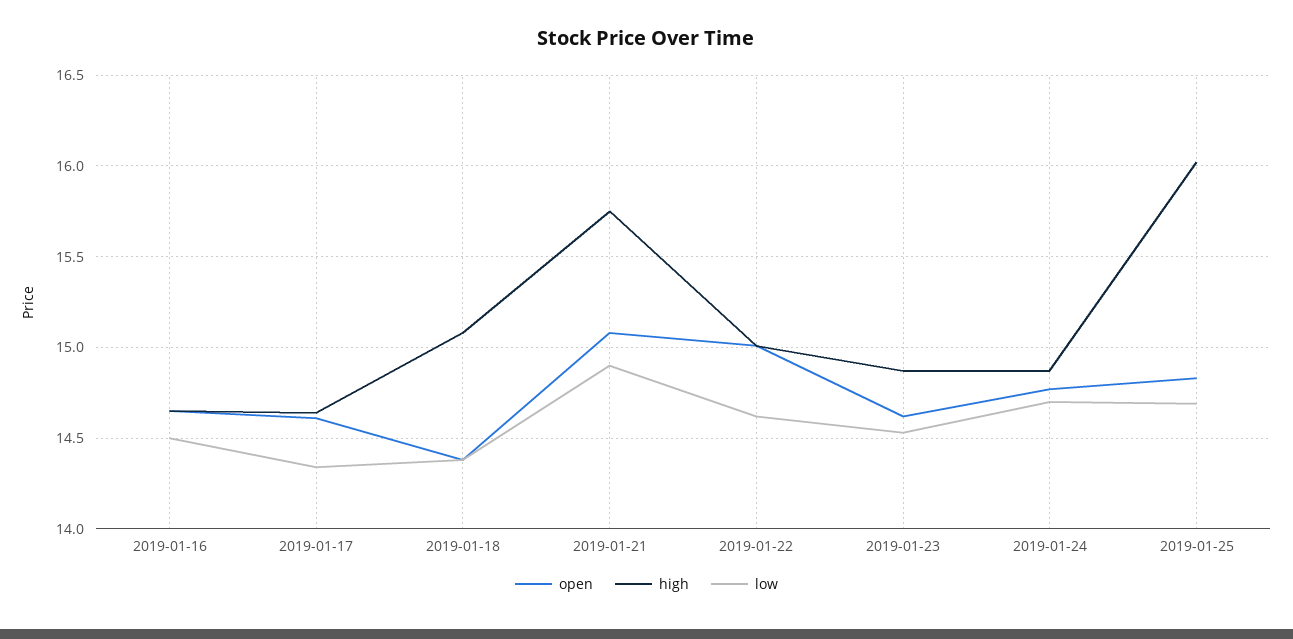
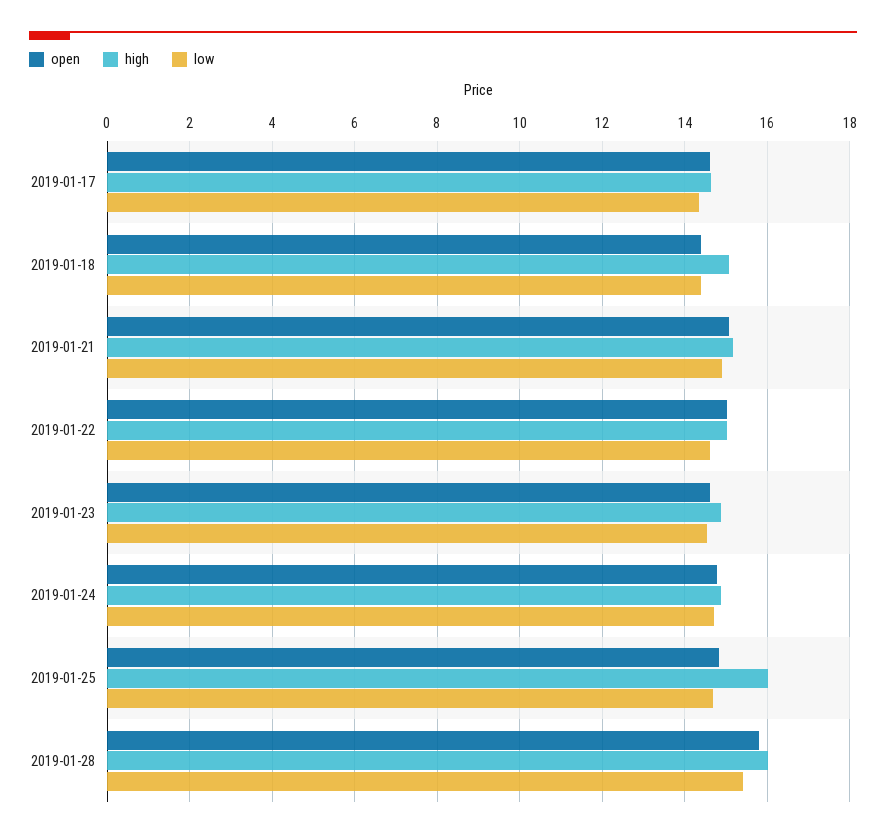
open, 2019-01-16: 14.65 -> none
high, 2019-01-16: 14.65 -> none
low, 2019-01-16: 14.5 -> none
high, 2019-01-21: 15.75 -> 15.2
open, 2019-01-28: none -> 15.8
high, 2019-01-28: none -> 16
low, 2019-01-28: none -> 15.4

